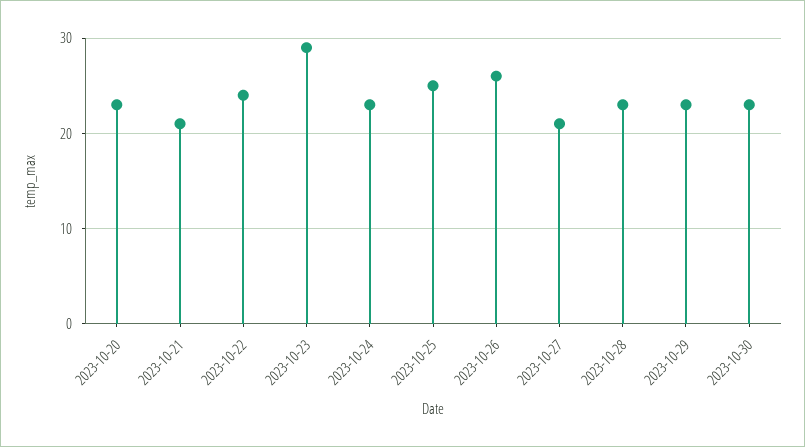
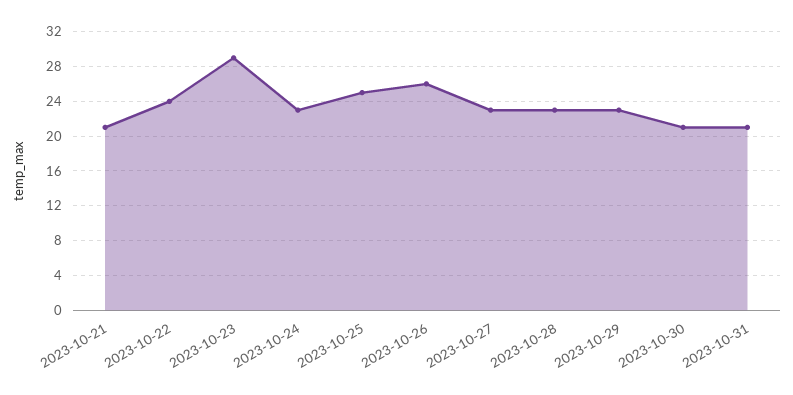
2023-10-20: 23 -> none
2023-10-27: 21 -> 23
2023-10-30: 23 -> 21
2023-10-31: none -> 21

